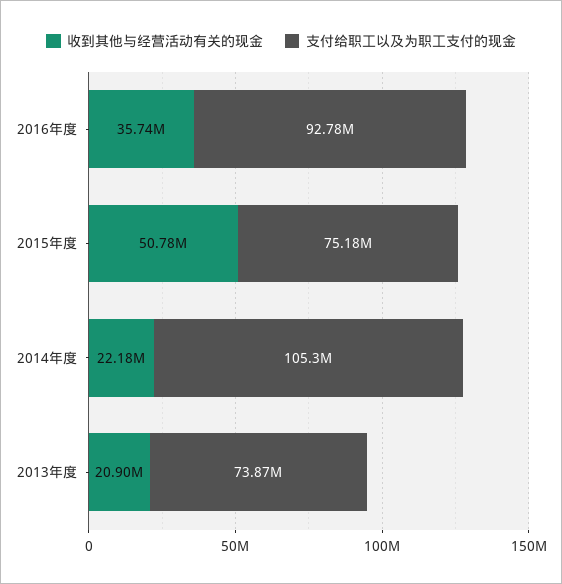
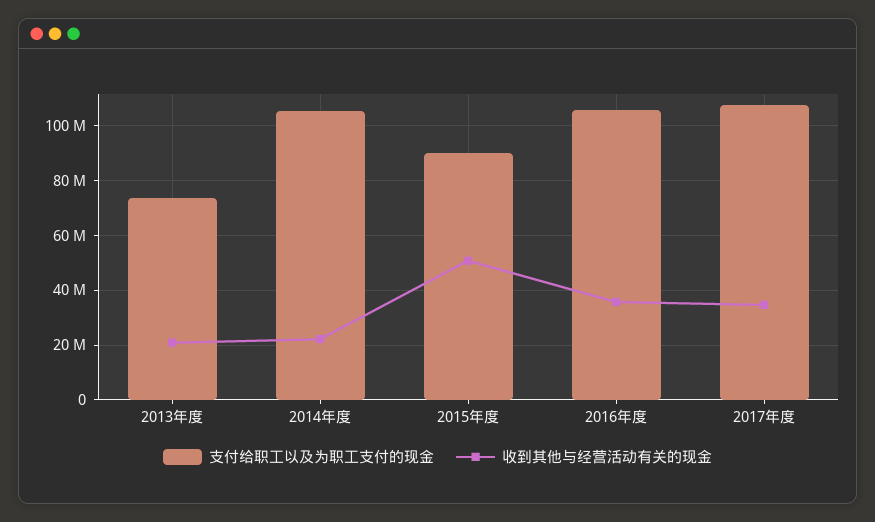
支付给职工以及为职工支付的现金, 2016年度: 92780000 -> 105000000
支付给职工以及为职工支付的现金, 2015年度: 75180000 -> 90000000
支付给职工以及为职工支付的现金, 2017年度: none -> 107500000
收到其他与经营活动有关的现金, 2017年度: none -> 35000000

